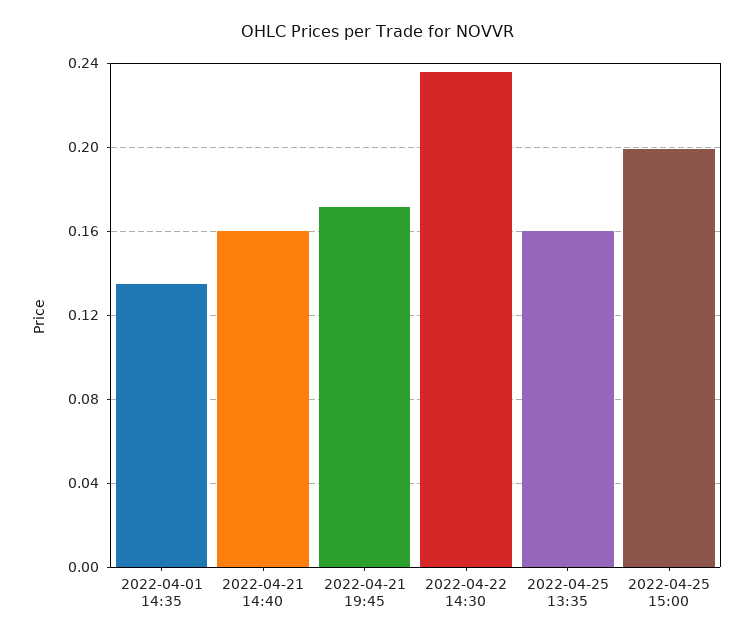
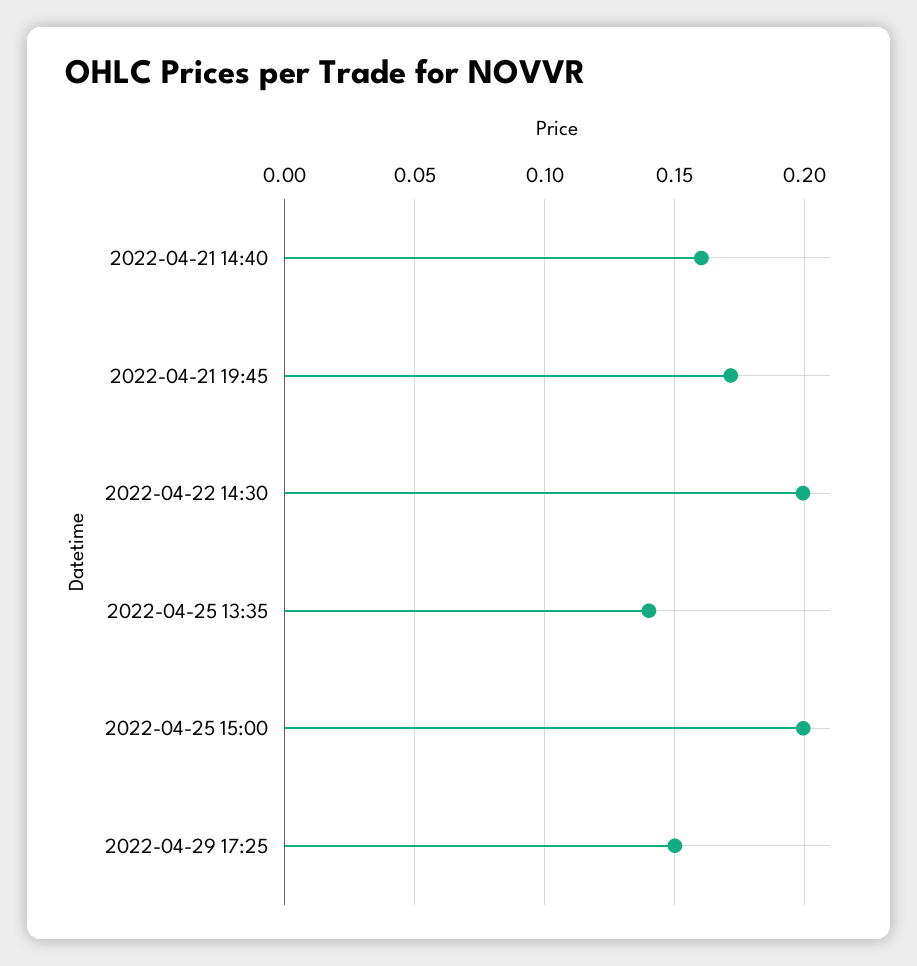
2022-04-01 14:35: 0.135 -> none
2022-04-22 14:30: 0.235 -> 0.2
2022-04-25 13:35: 0.16 -> 0.14
2022-04-29 17:25: none -> 0.15

